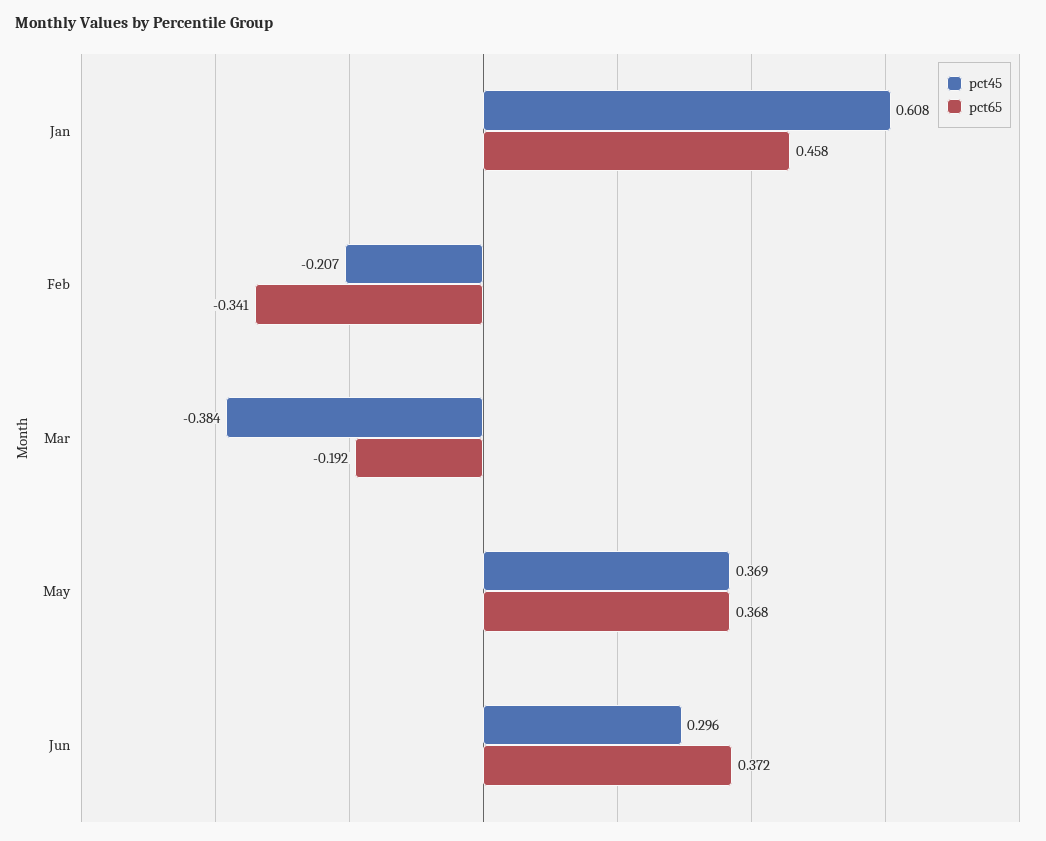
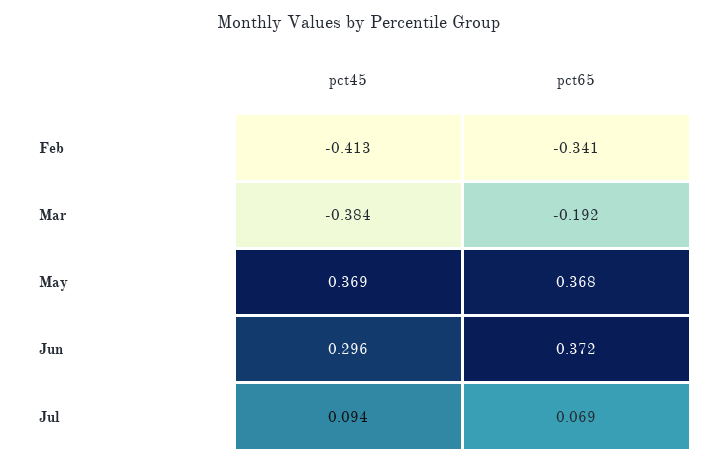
pct45, Jan: 0.608 -> none
pct65, Jan: 0.458 -> none
pct45, Feb: -0.207 -> -0.413
pct45, Jul: none -> 0.094
pct65, Jul: none -> 0.069

